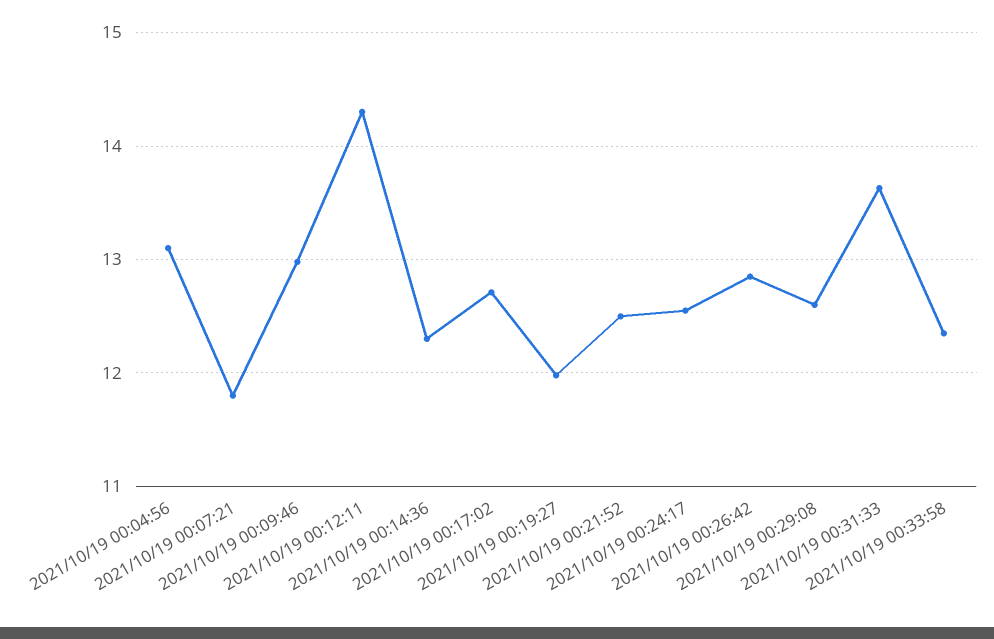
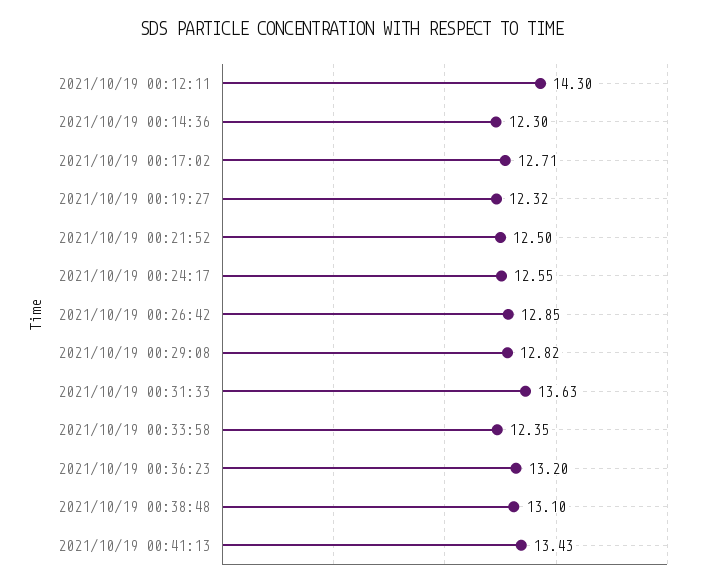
2021/10/19 00:04:56: 13.1 -> none
2021/10/19 00:07:21: 11.8 -> none
2021/10/19 00:09:46: 13 -> none
2021/10/19 00:19:27: 12 -> 12.32
2021/10/19 00:29:08: 12.6 -> 12.82
2021/10/19 00:36:23: none -> 13.2
2021/10/19 00:38:48: none -> 13.1
2021/10/19 00:41:13: none -> 13.43

